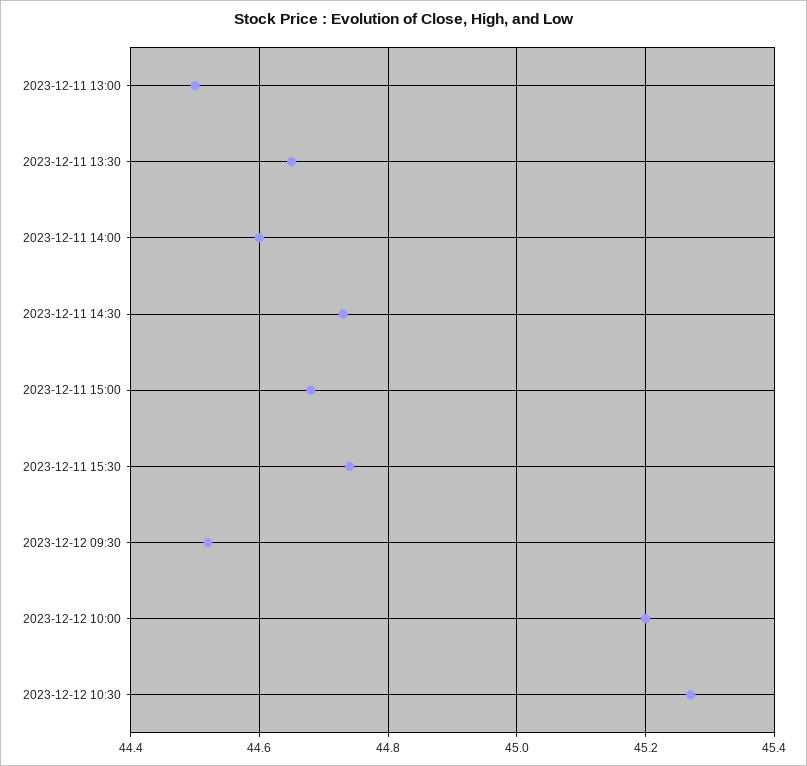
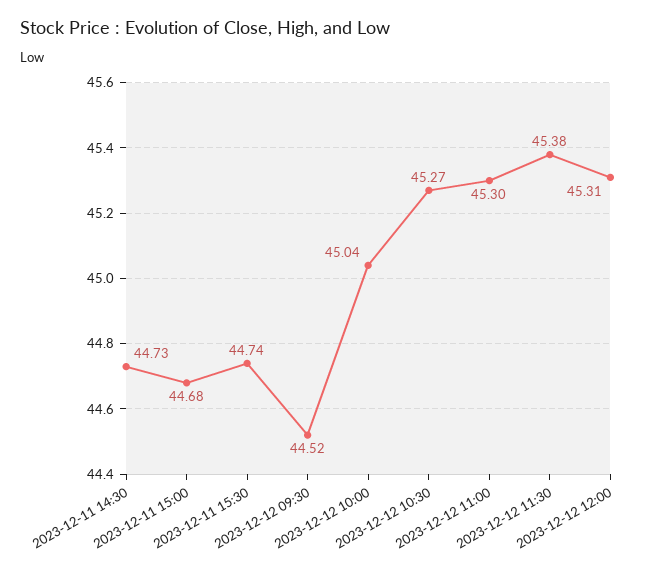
2023-12-11 13:00: 44.5 -> none
2023-12-11 13:30: 44.65 -> none
2023-12-11 14:00: 44.6 -> none
2023-12-12 10:00: 45.2 -> 45.04
2023-12-12 11:00: none -> 45.3
2023-12-12 11:30: none -> 45.38
2023-12-12 12:00: none -> 45.31

